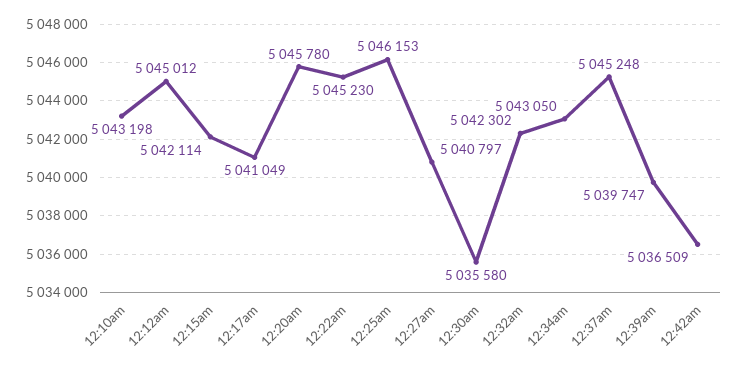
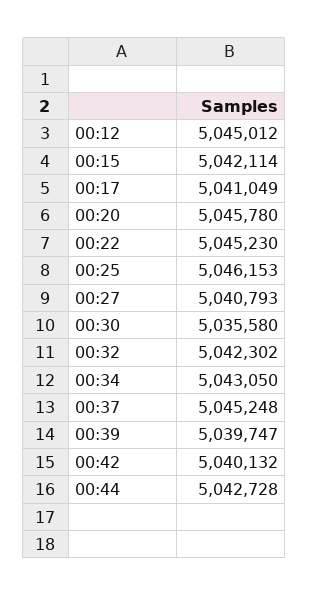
12:10am: 5043198 -> none
12:27am: 5040797 -> 5040793
12:42am: 5036509 -> 5040132
00:44: none -> 5042728

